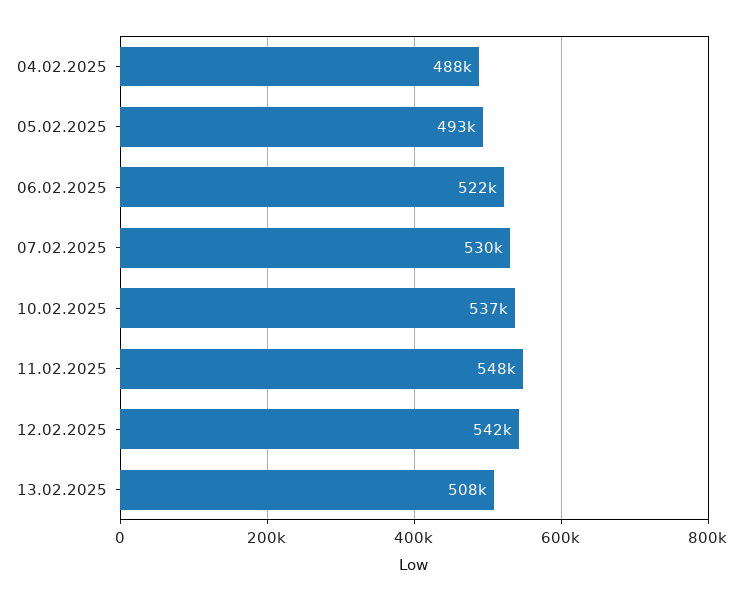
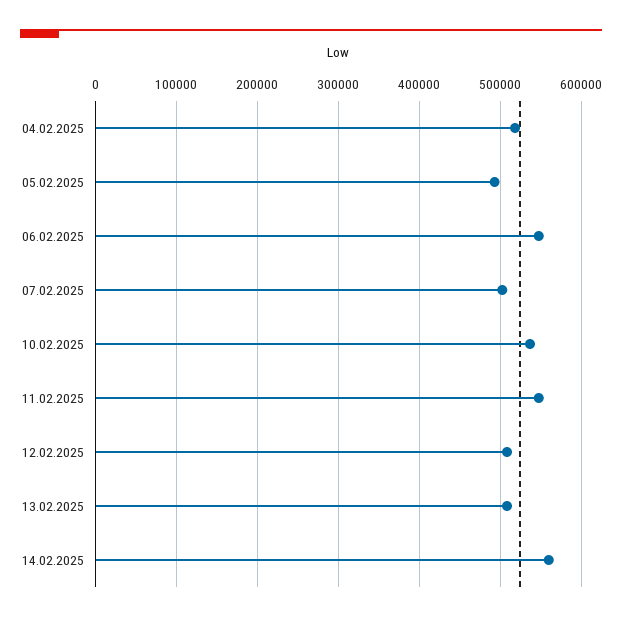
04.02.2025: 488000 -> 520000
06.02.2025: 522000 -> 550000
07.02.2025: 530000 -> 500000
12.02.2025: 542000 -> 510000
14.02.2025: none -> 560000

